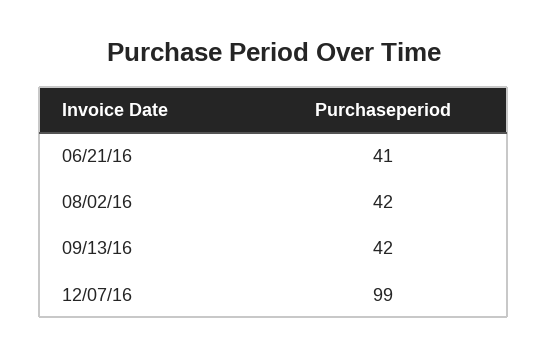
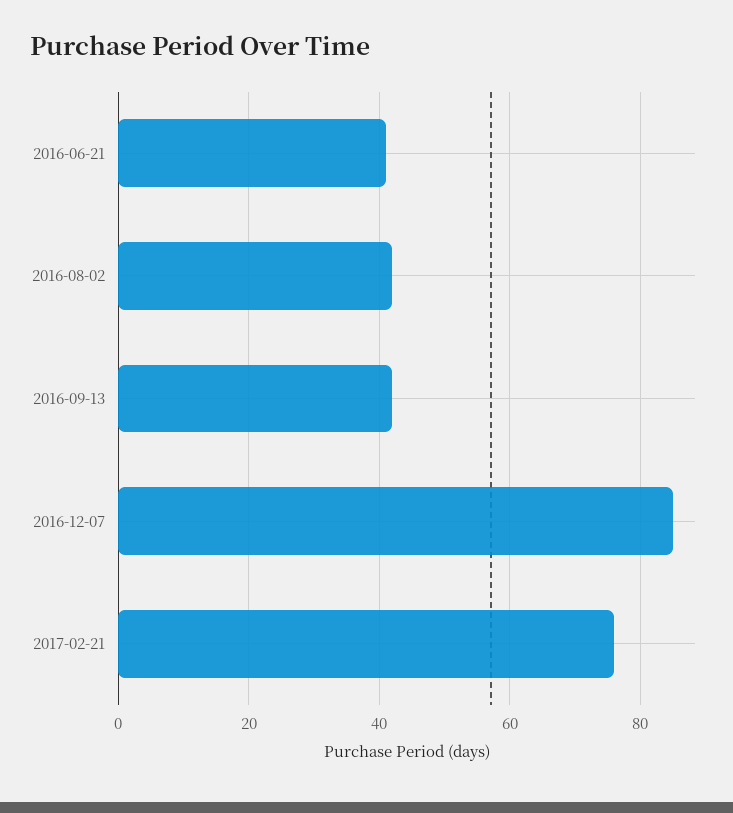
12/07/16: 99 -> 85
2017-02-21: none -> 75

